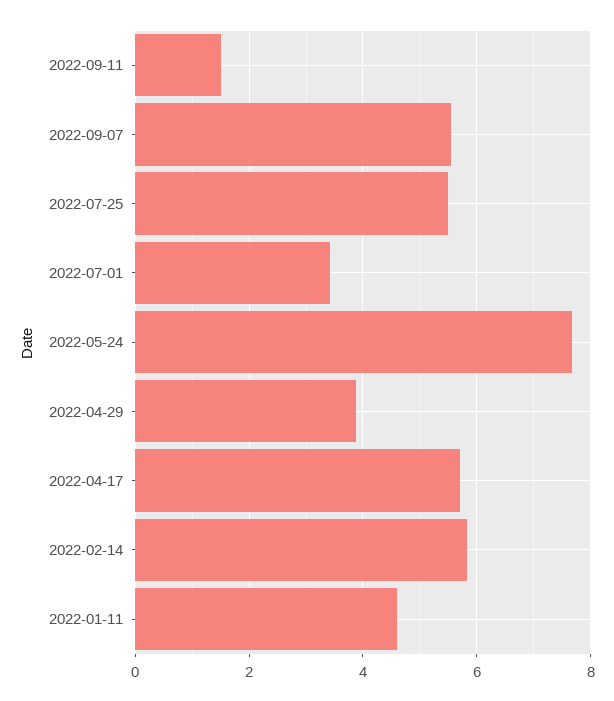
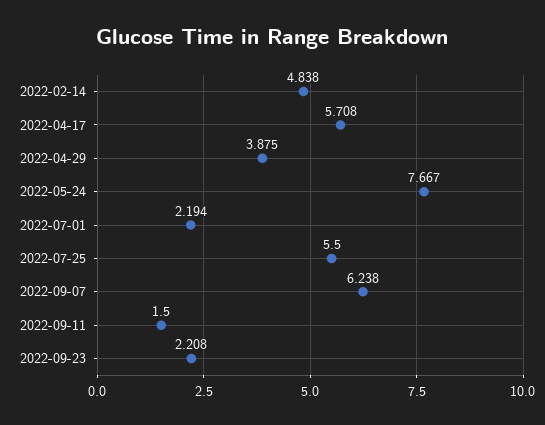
2022-09-07: 5.6 -> 6.238
2022-07-01: 3.4 -> 2.194
2022-02-14: 5.8 -> 4.838
2022-01-11: 4.6 -> none
2022-09-23: none -> 2.208

